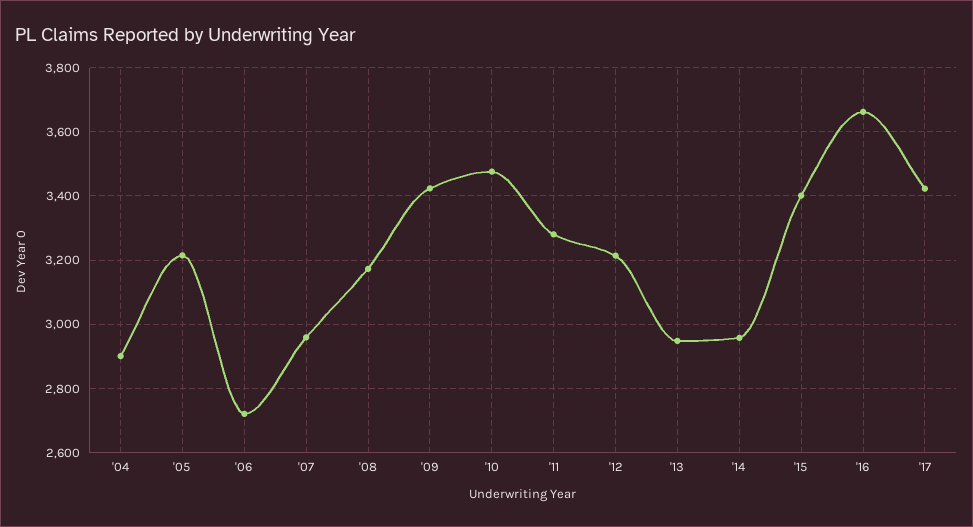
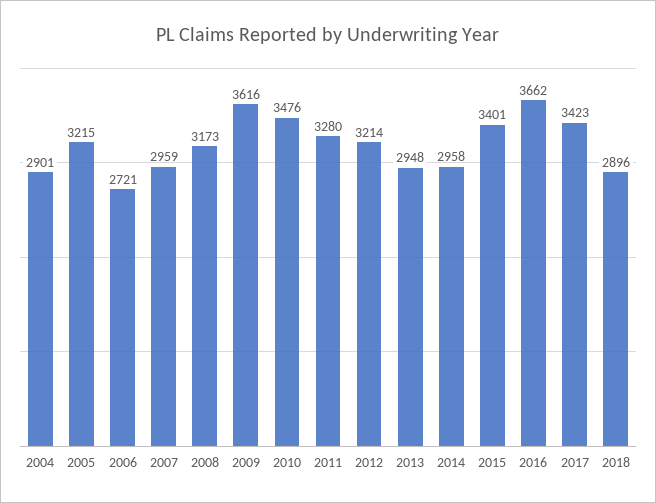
'09: 3420 -> 3616
2018: none -> 2896

